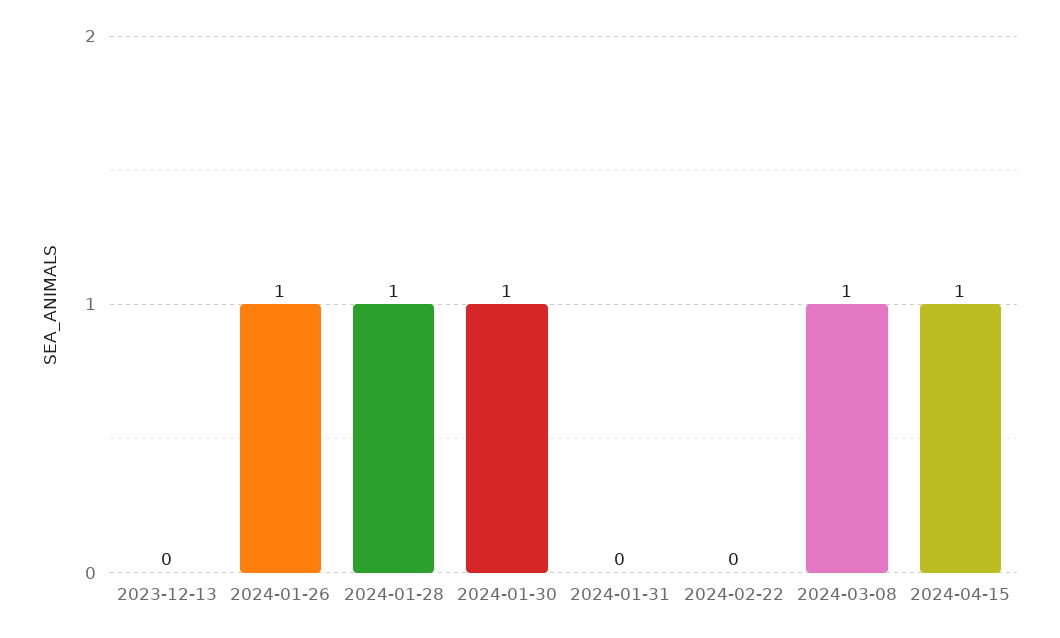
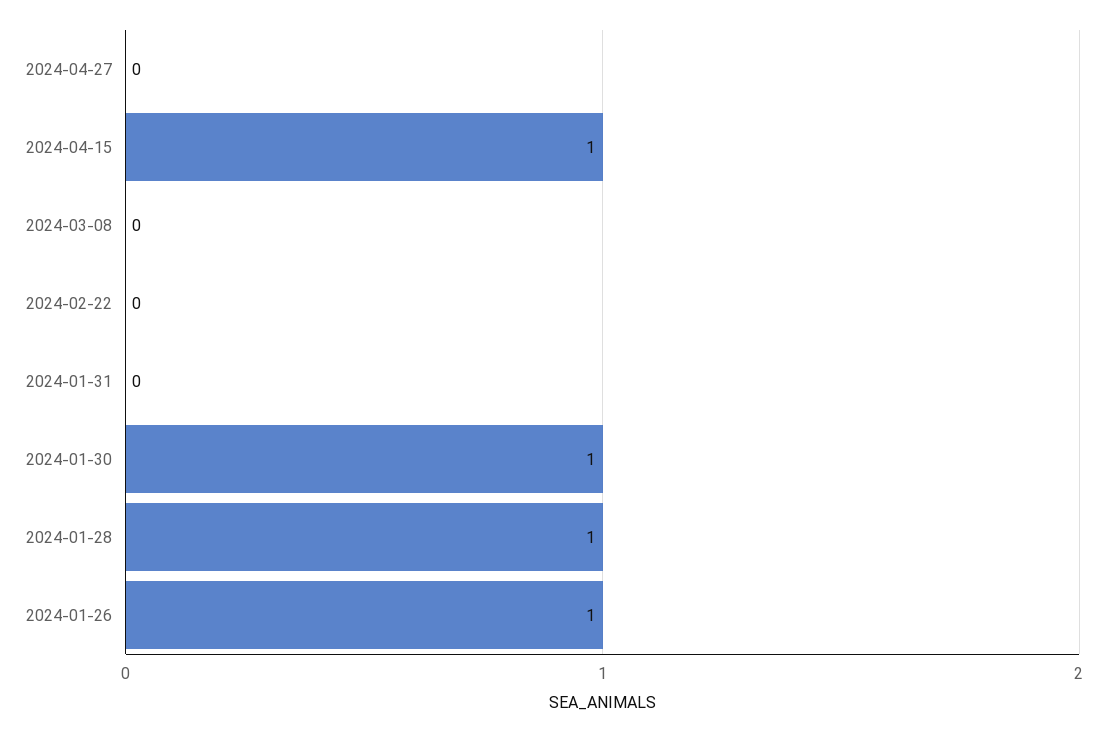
2023-12-13: 0 -> none
2024-03-08: 1 -> 0
2024-04-27: none -> 0

